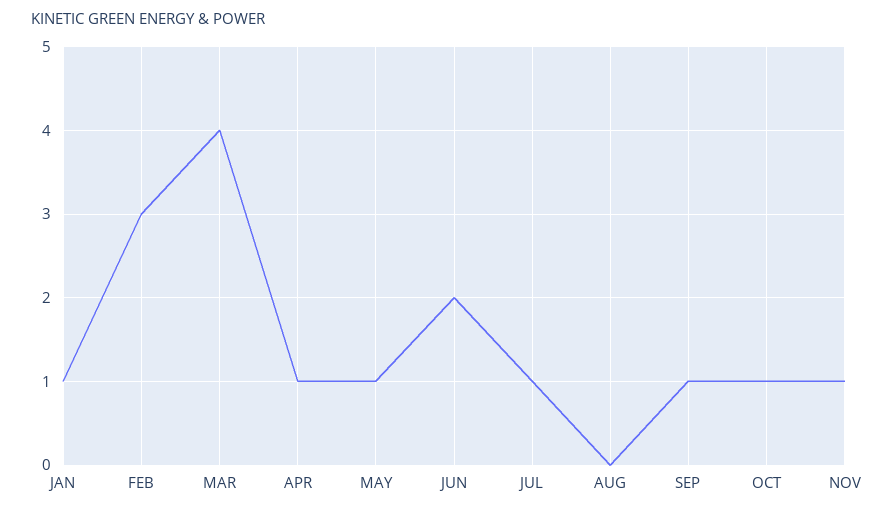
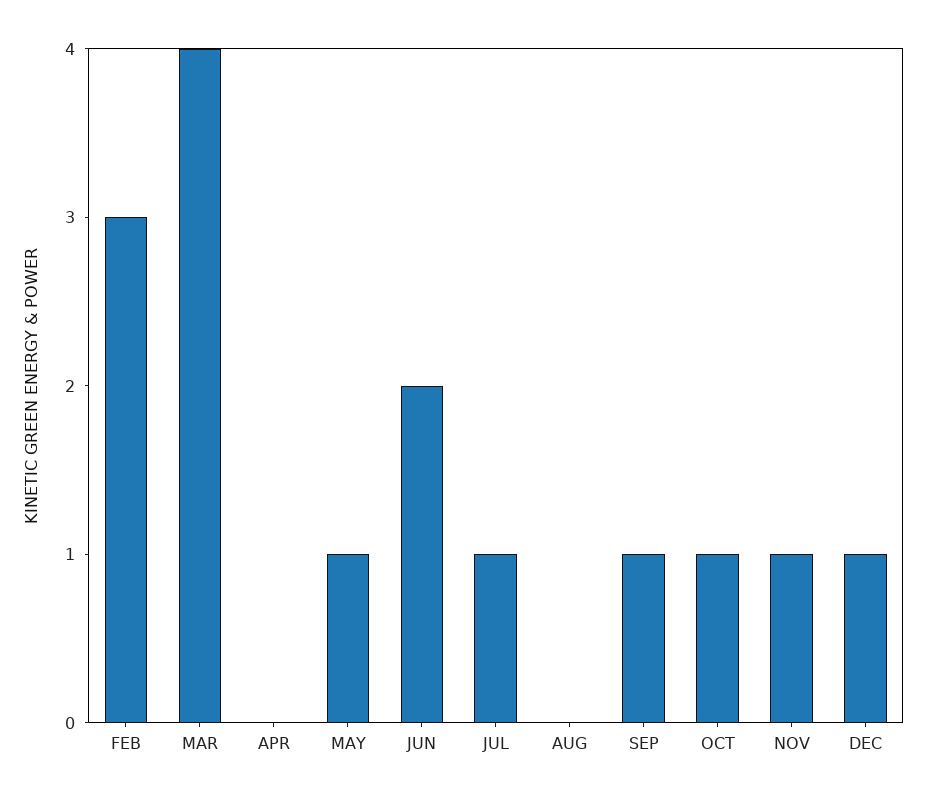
JAN: 1 -> none
APR: 1 -> 0
DEC: none -> 1

